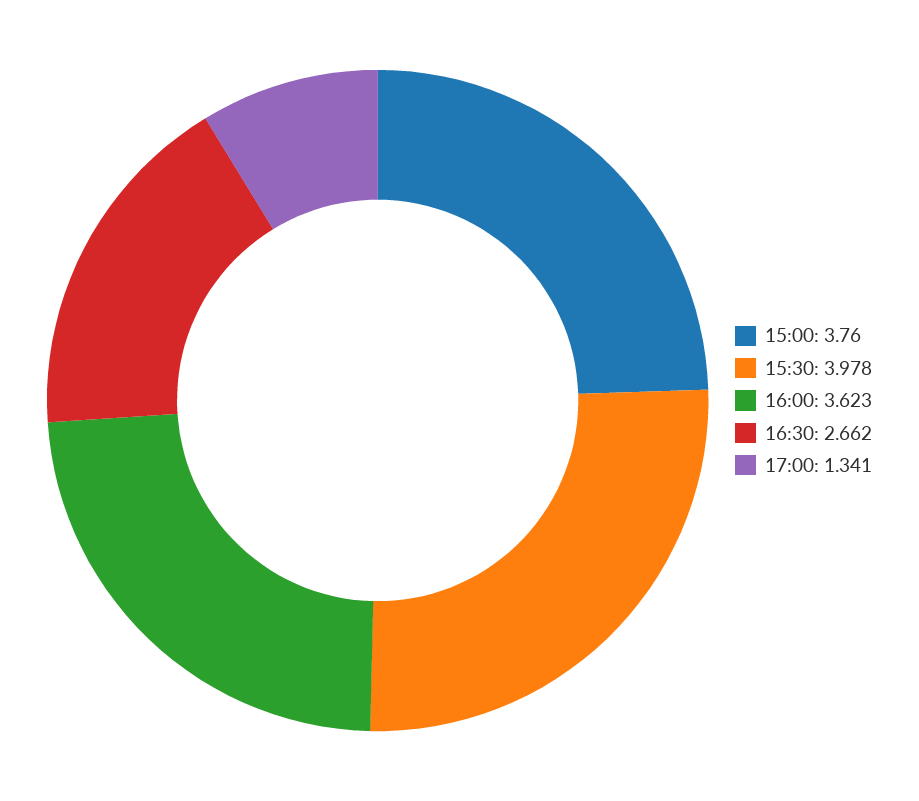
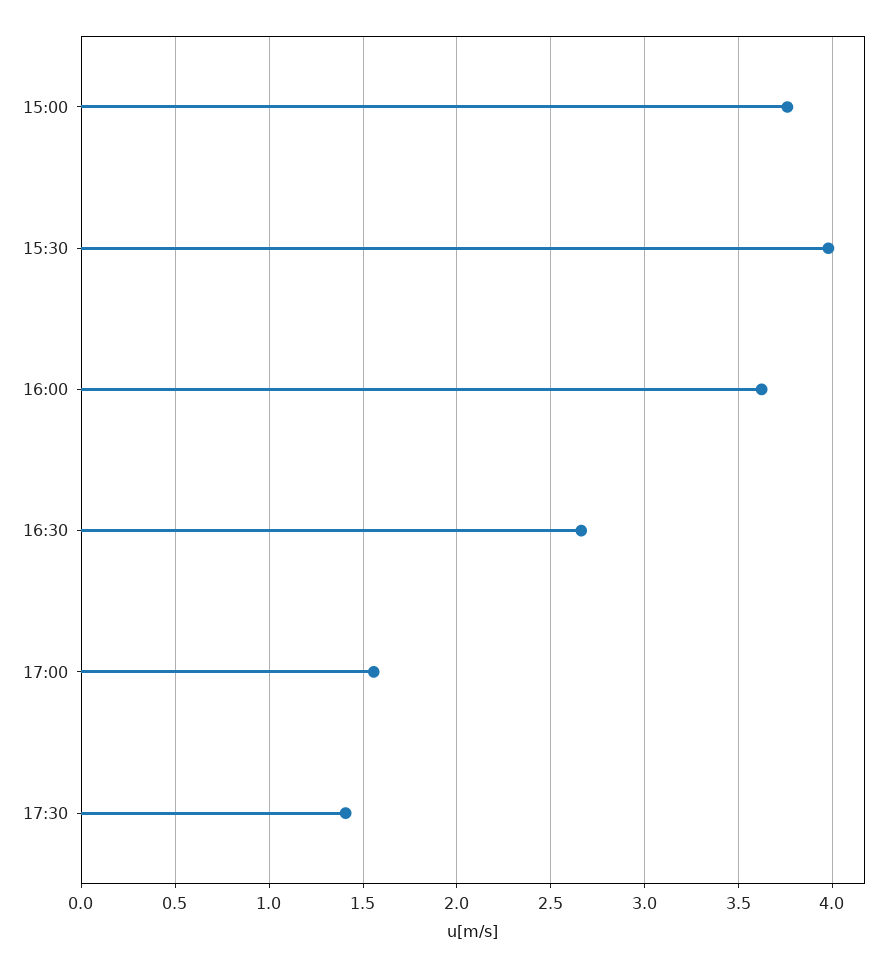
17:00: 1.341 -> 1.55
17:30: none -> 1.4

